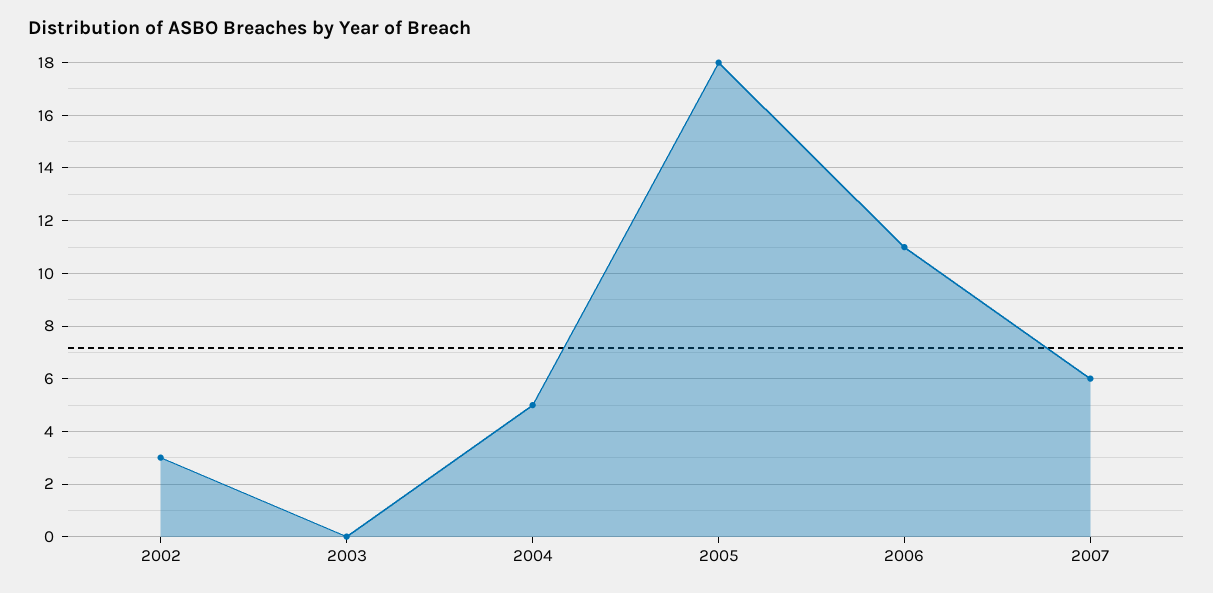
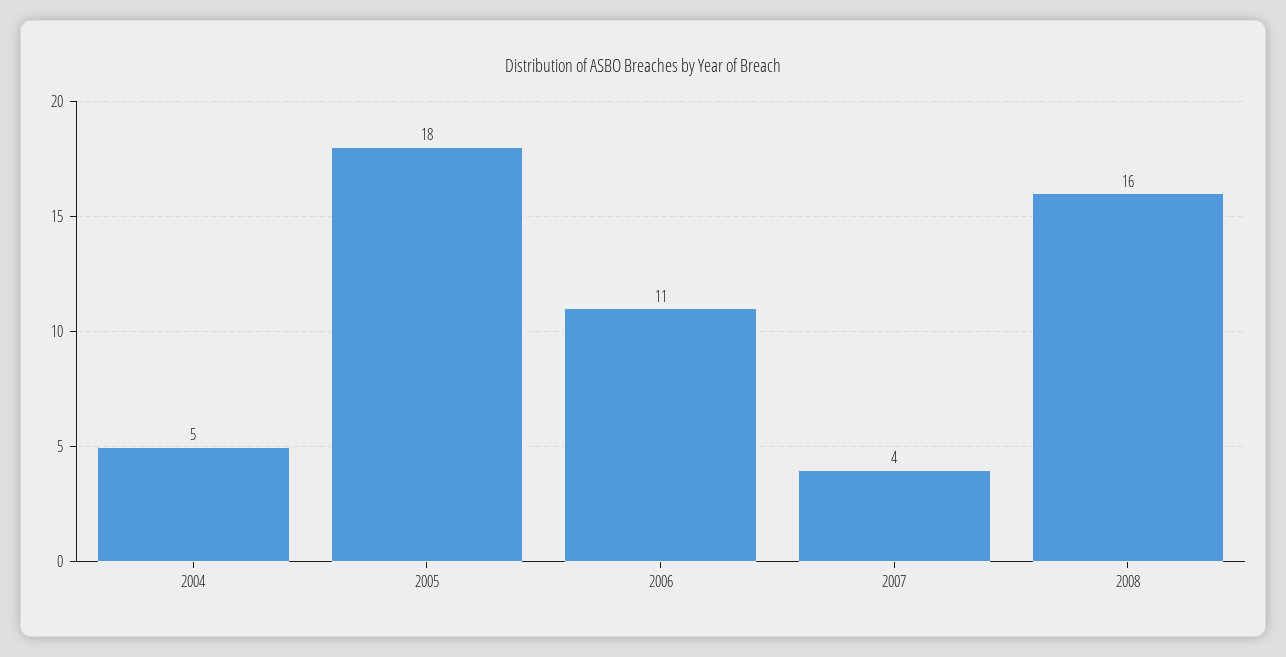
2002: 3 -> none
2003: 0 -> none
2007: 6 -> 4
2008: none -> 16

